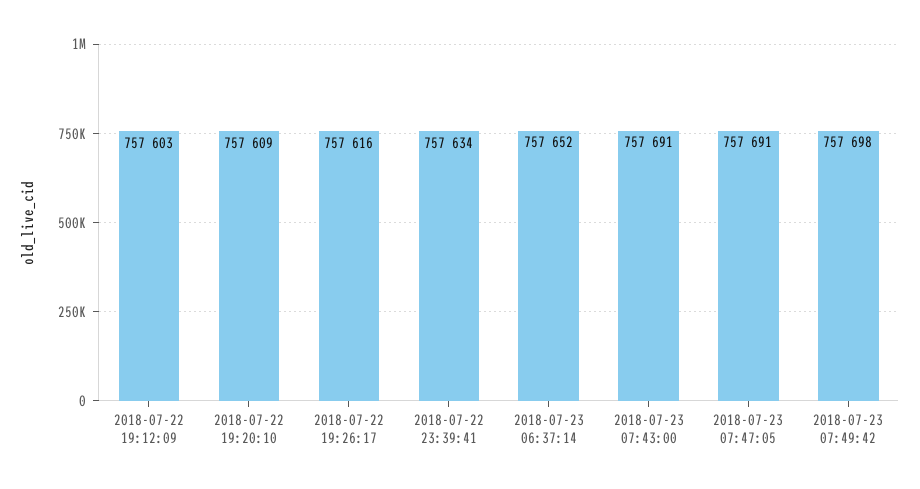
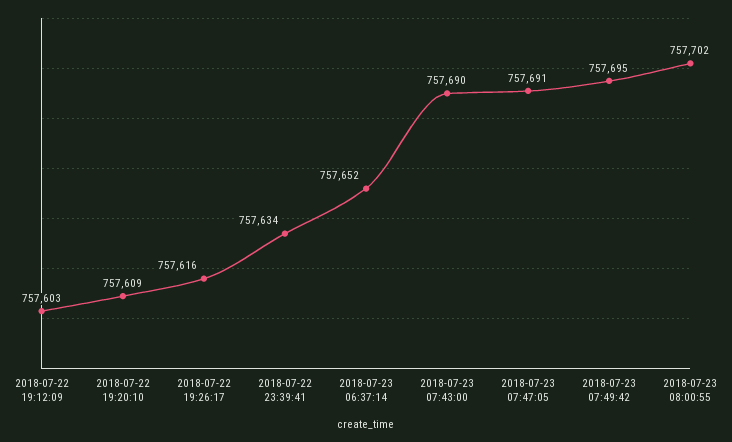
2018-07-23 07:43:00: 757691 -> 757690
2018-07-23 07:49:42: 757698 -> 757695
2018-07-23 08:00:55: none -> 757702

